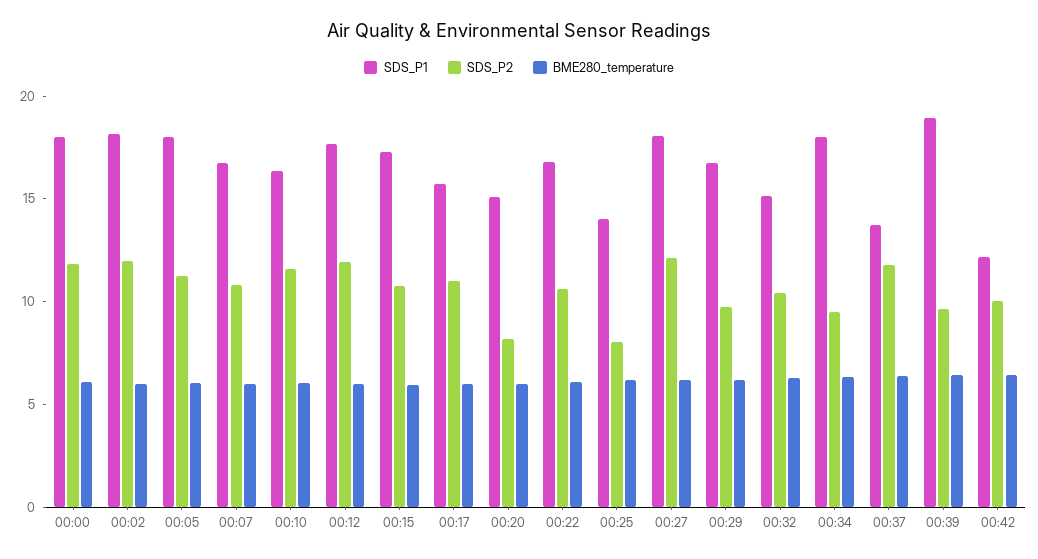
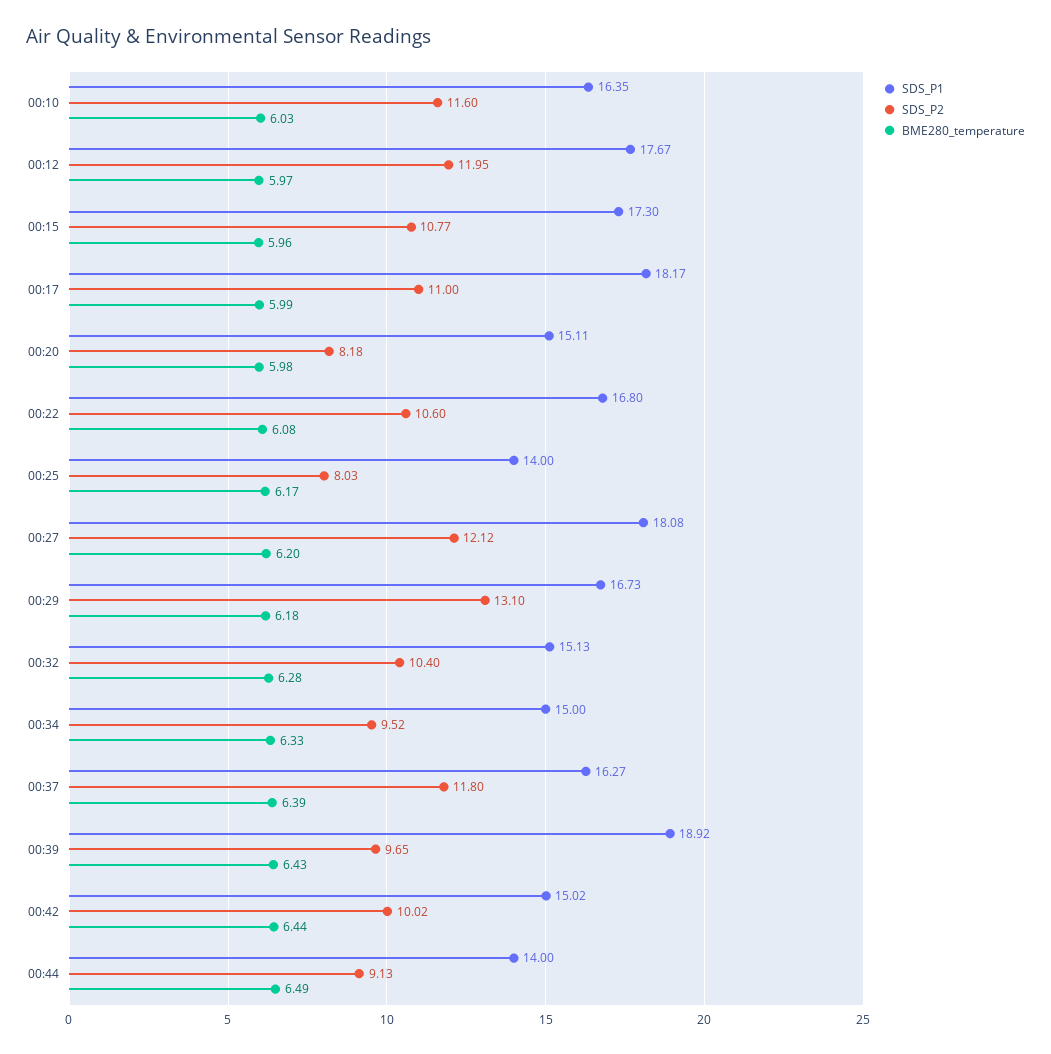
SDS_P1, 00:00: 18 -> none
SDS_P2, 00:00: 12 -> none
BME280_temperature, 00:00: 6 -> none
SDS_P1, 00:02: 18 -> none
SDS_P2, 00:02: 12 -> none
BME280_temperature, 00:02: 6 -> none
SDS_P1, 00:05: 18 -> none
SDS_P2, 00:05: 11 -> none
BME280_temperature, 00:05: 6 -> none
SDS_P1, 00:07: 17 -> none
SDS_P2, 00:07: 11 -> none
BME280_temperature, 00:07: 6 -> none
SDS_P1, 00:17: 16 -> 18.17
SDS_P2, 00:29: 10 -> 13.1
SDS_P1, 00:34: 18 -> 15
SDS_P1, 00:37: 14 -> 16.27
SDS_P1, 00:42: 12 -> 15.02
SDS_P1, 00:44: none -> 14
SDS_P2, 00:44: none -> 9.13
BME280_temperature, 00:44: none -> 6.49

